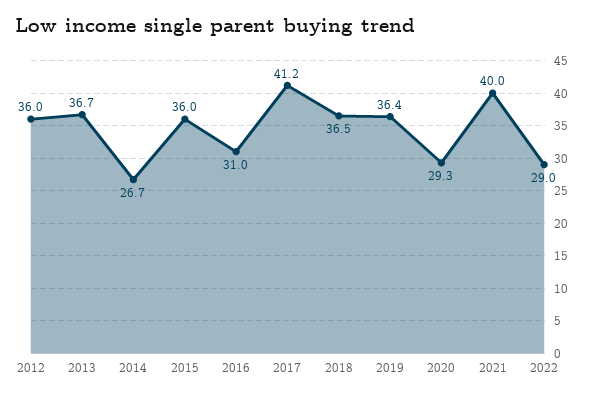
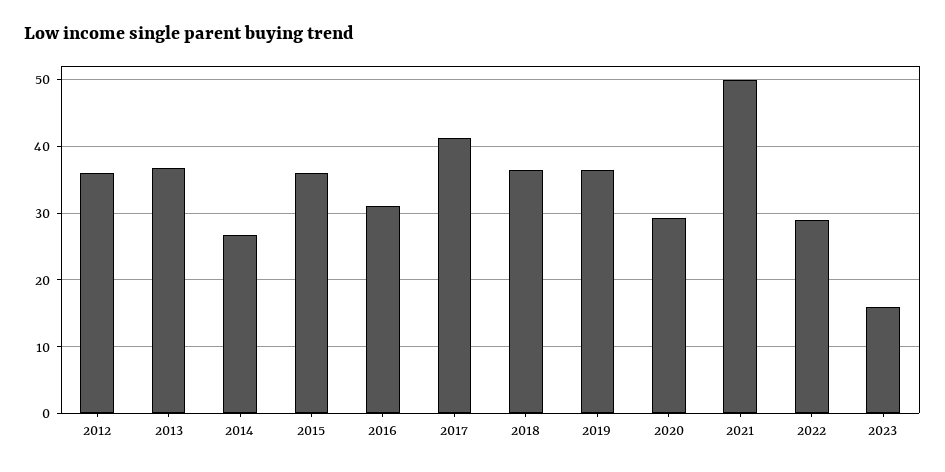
2021: 40 -> 50
2023: none -> 16

